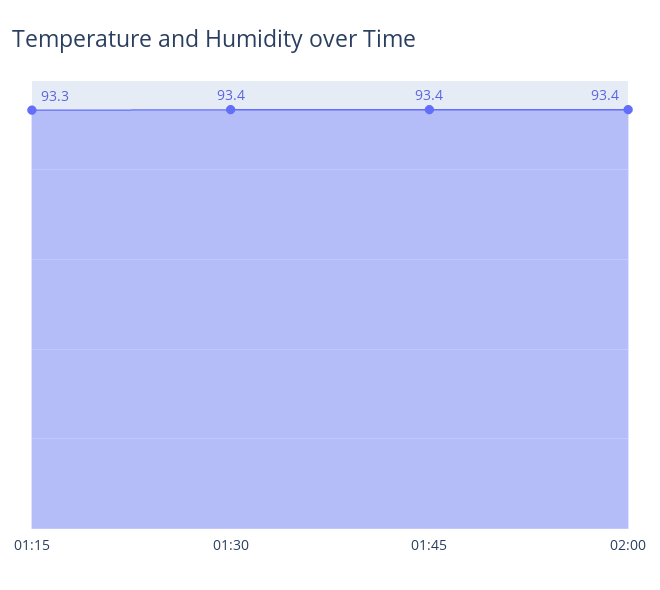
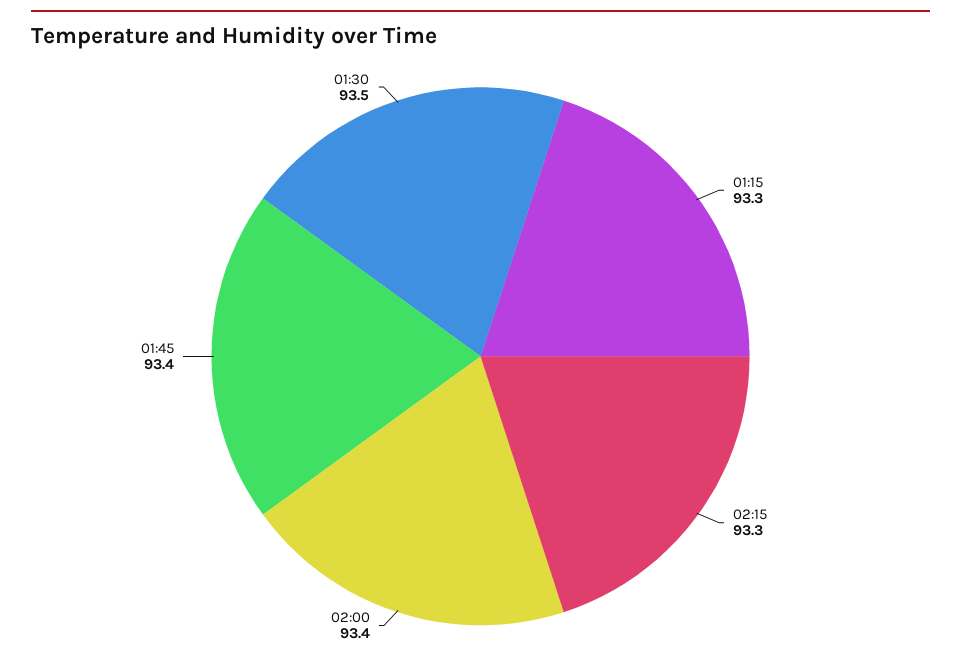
01:30: 93.4 -> 93.5
02:15: none -> 93.3

